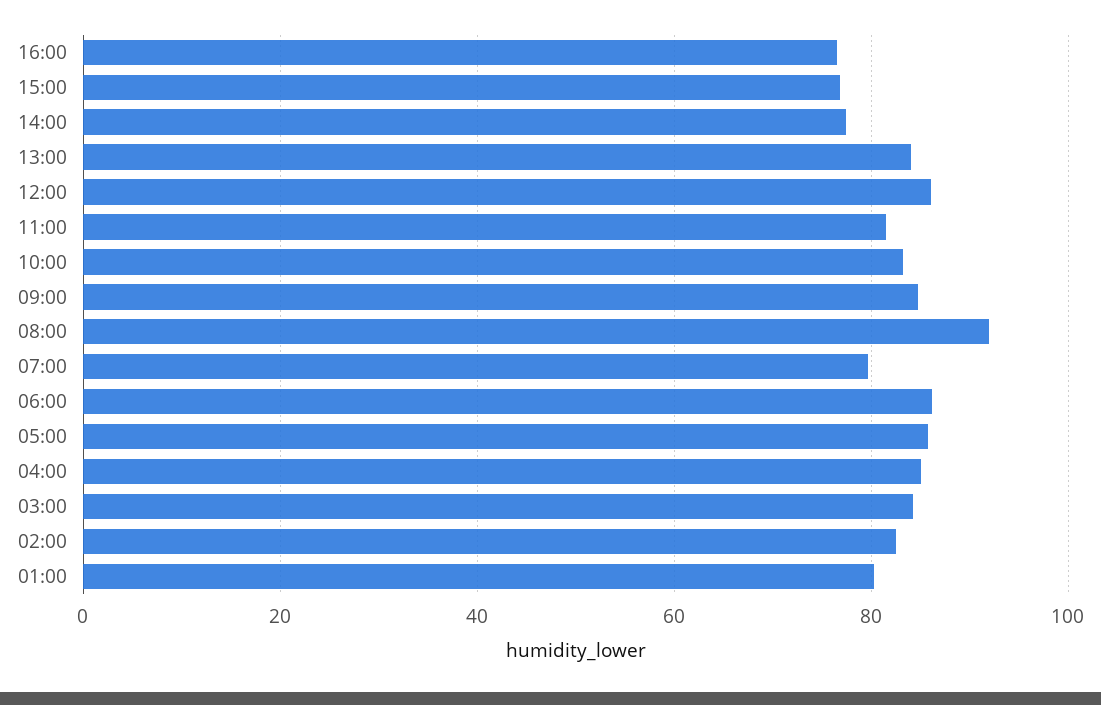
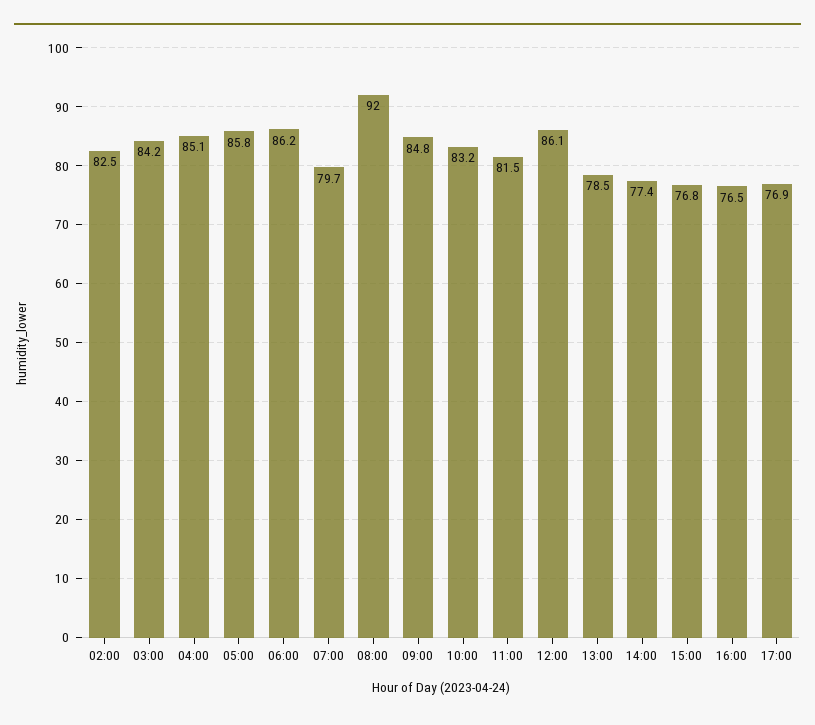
13:00: 84 -> 78.5
01:00: 80 -> none
17:00: none -> 76.9

